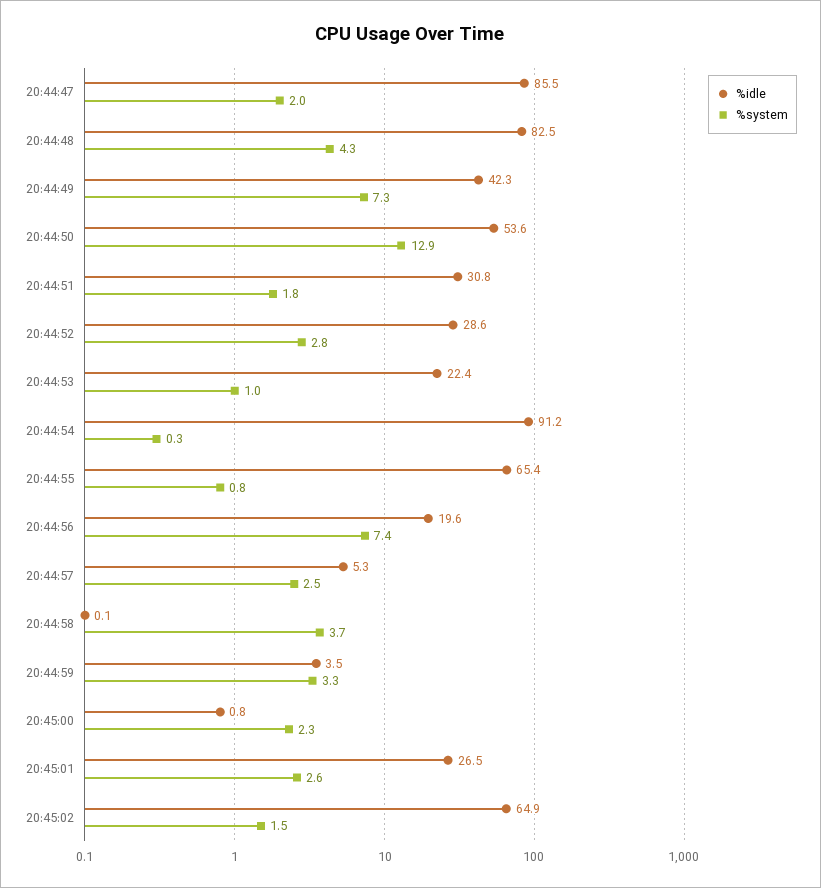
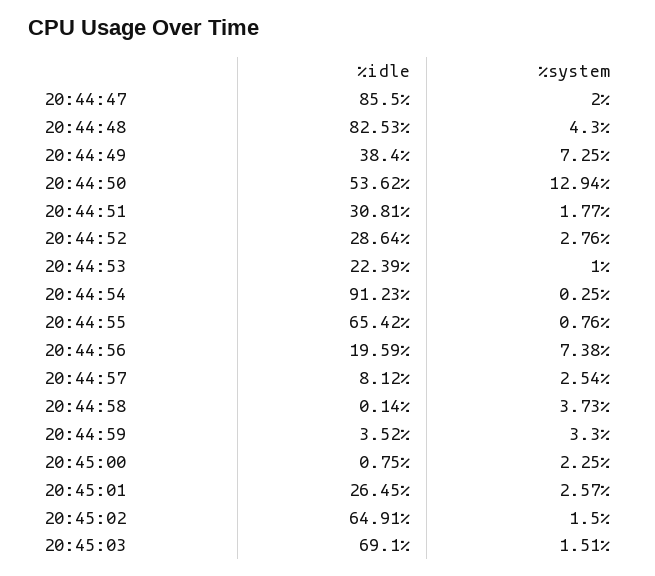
%idle, 20:44:49: 42.3 -> 38.4
%idle, 20:44:57: 5.3 -> 8.12
%idle, 20:45:03: none -> 69.1
%system, 20:45:03: none -> 1.51

